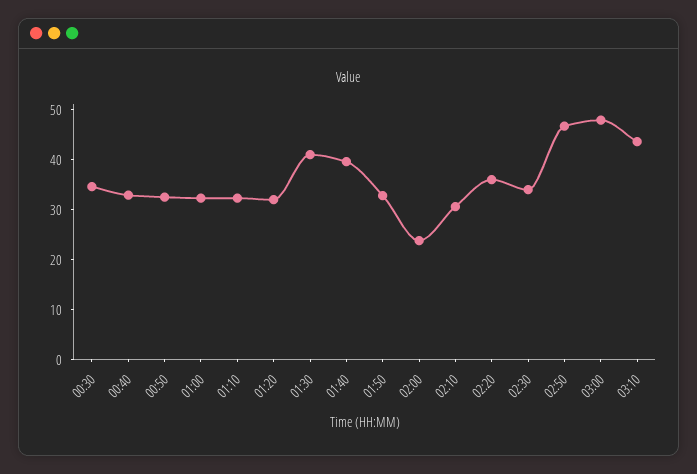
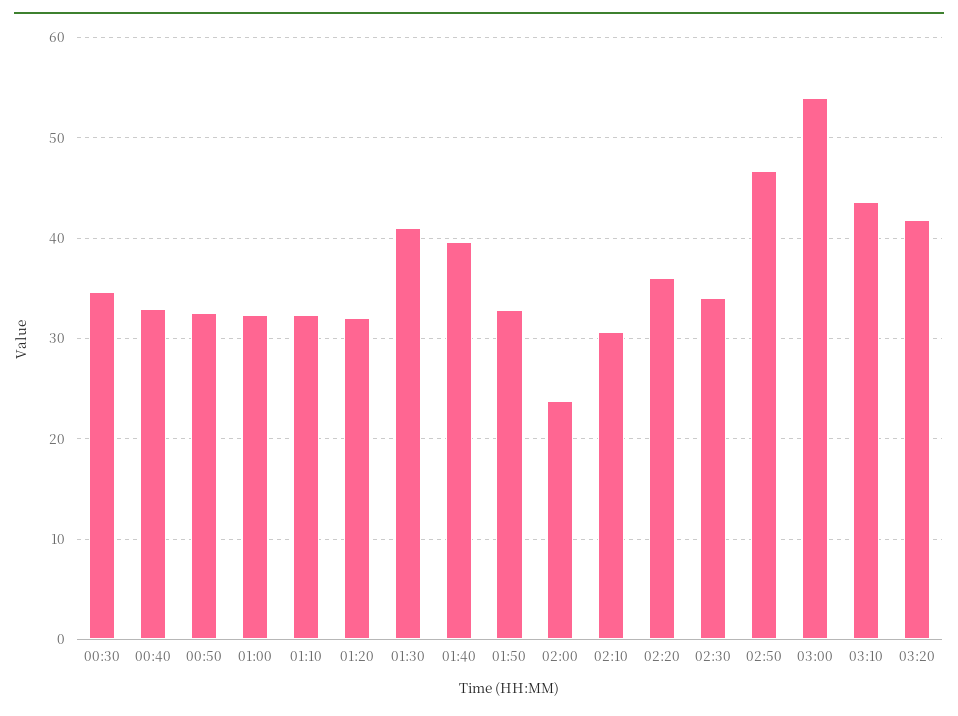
03:00: 48 -> 54
03:20: none -> 42

